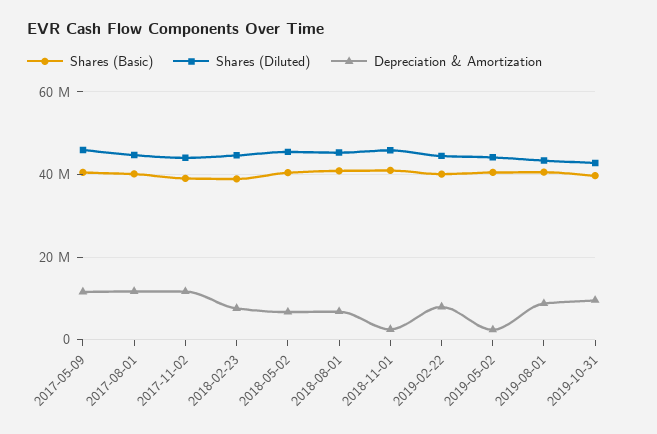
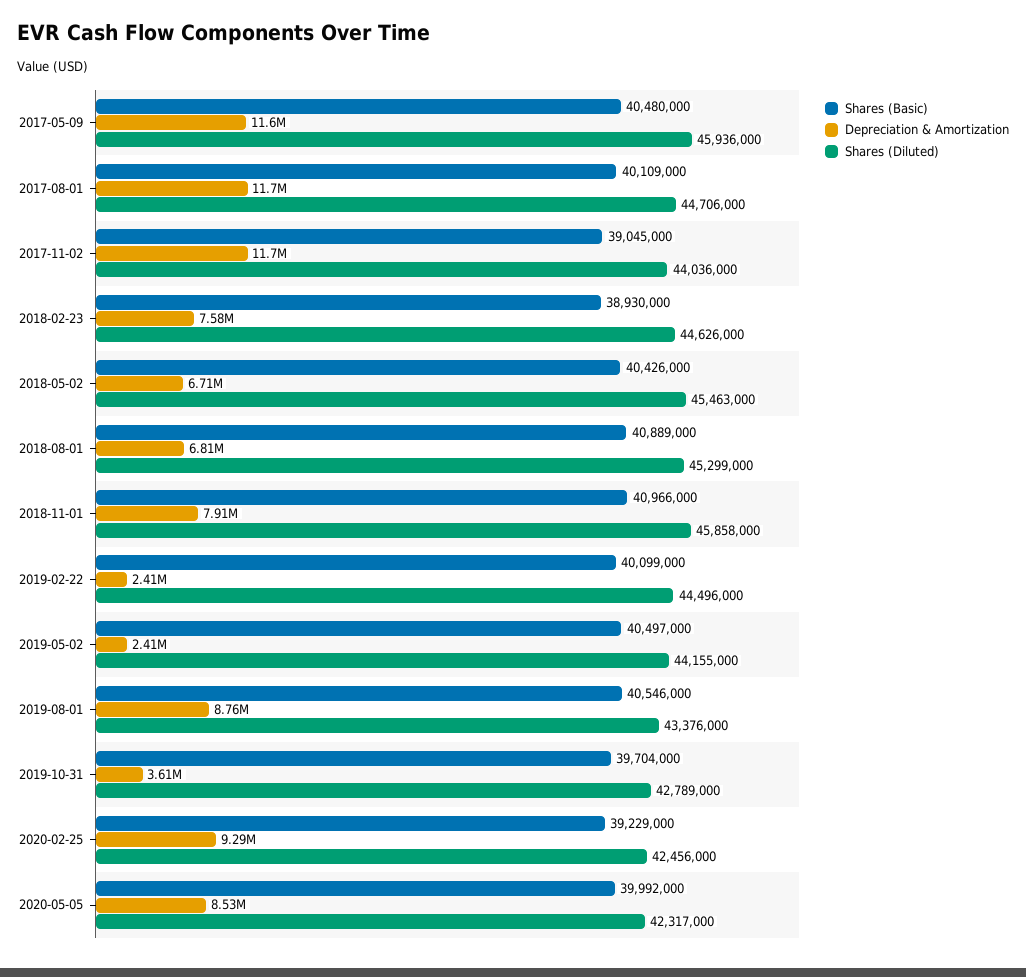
Depreciation & Amortization, 2018-11-01: 2000000 -> 7910000
Depreciation & Amortization, 2019-02-22: 8000000 -> 2410000
Depreciation & Amortization, 2019-10-31: 10000000 -> 3610000
Shares (Basic), 2020-02-25: none -> 39229000
Depreciation & Amortization, 2020-02-25: none -> 9290000
Shares (Diluted), 2020-02-25: none -> 42456000
Shares (Basic), 2020-05-05: none -> 39992000
Depreciation & Amortization, 2020-05-05: none -> 8530000
Shares (Diluted), 2020-05-05: none -> 42317000

